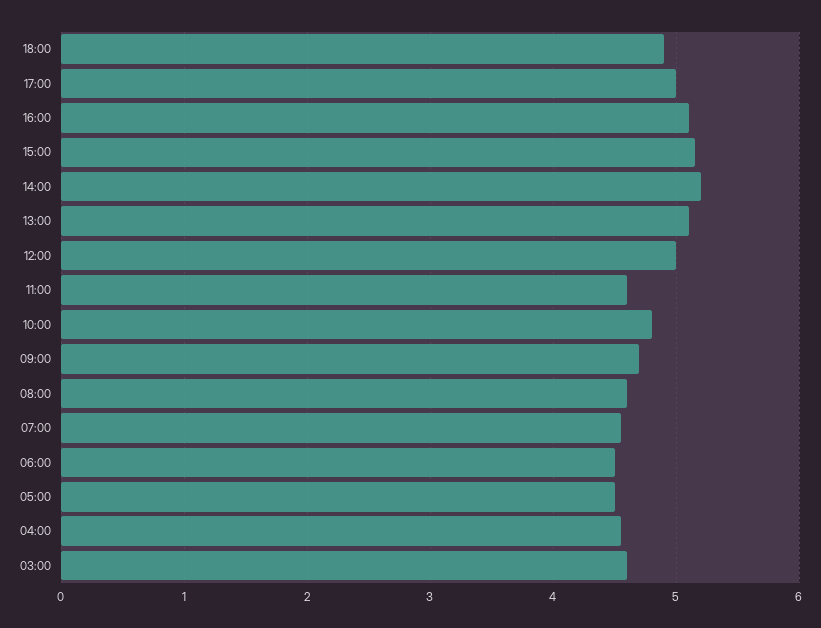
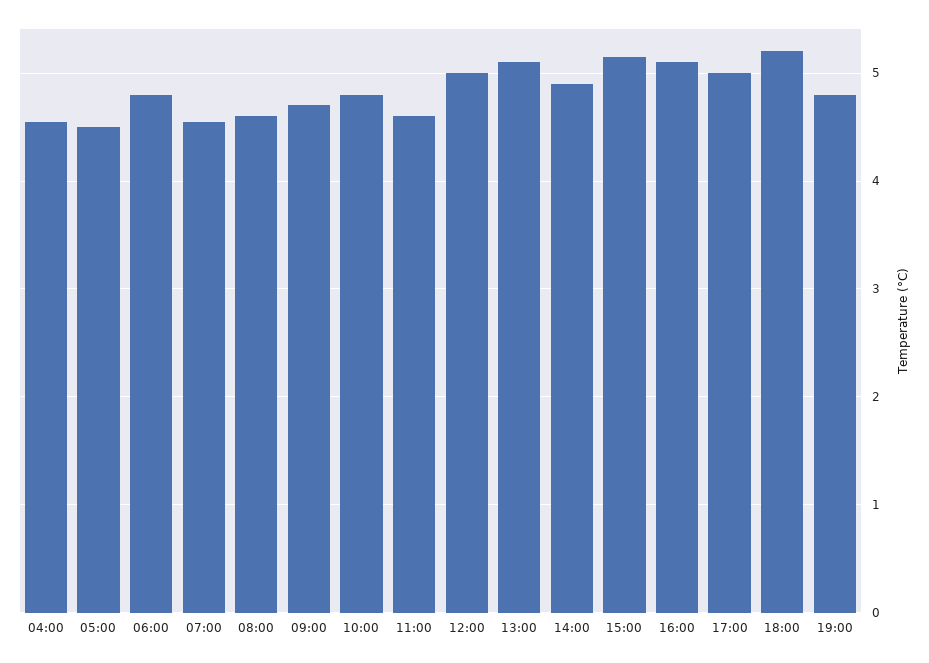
18:00: 4.9 -> 5.2
14:00: 5.2 -> 4.9
06:00: 4.5 -> 4.8
03:00: 4.6 -> none
19:00: none -> 4.8

